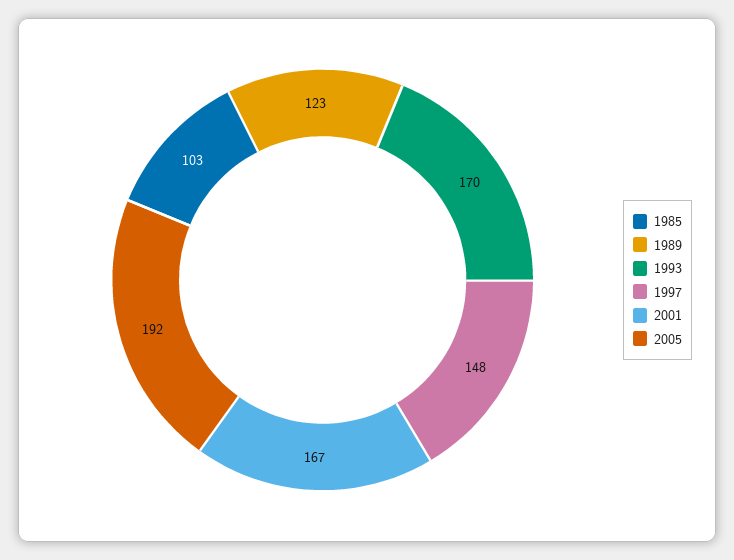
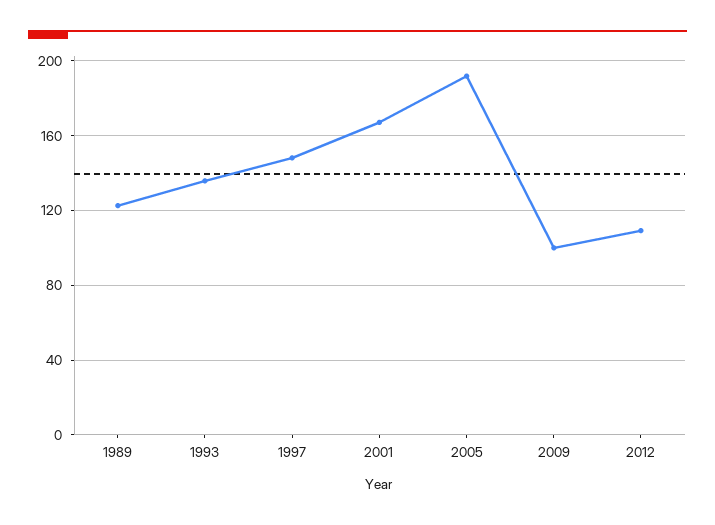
1985: 103 -> none
1993: 170 -> 135
2009: none -> 100
2012: none -> 110

